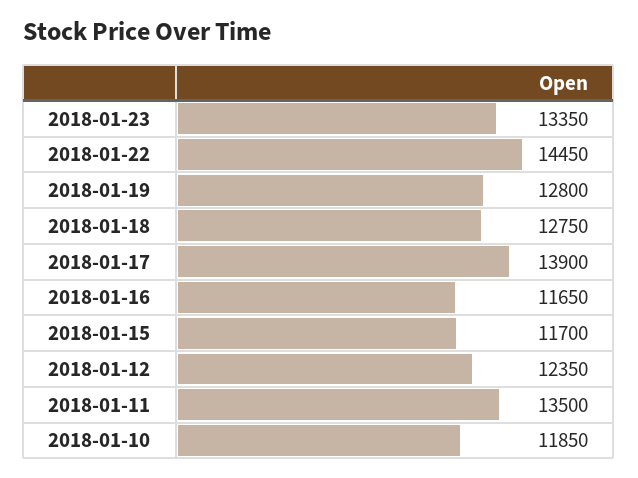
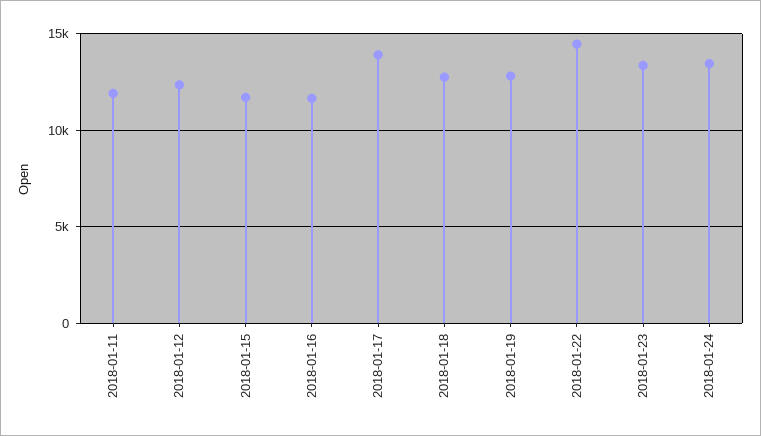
2018-01-11: 13500 -> 12000
2018-01-10: 11850 -> none
2018-01-24: none -> 13500

